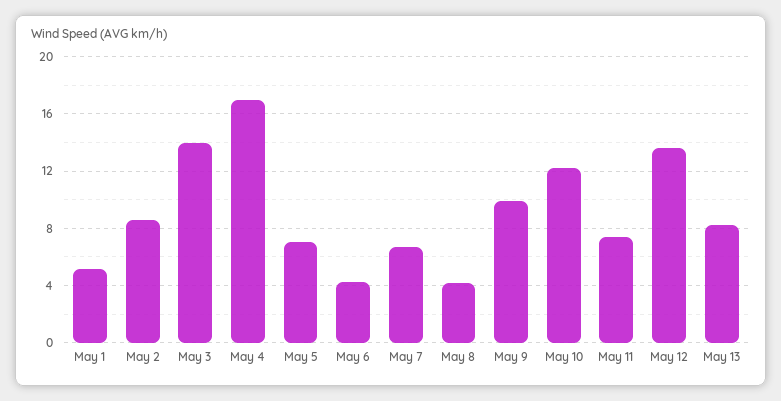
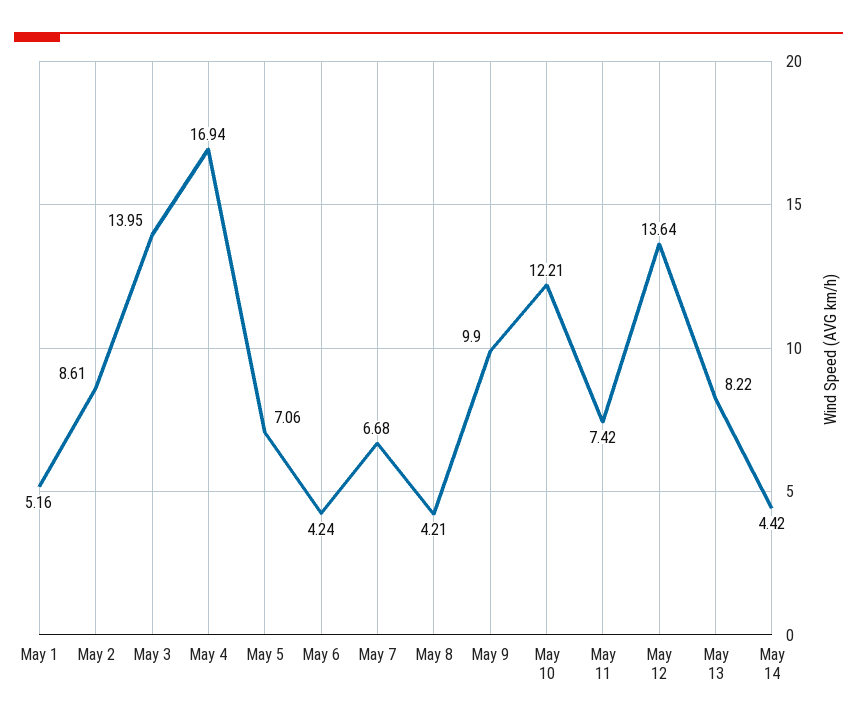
May 14: none -> 4.42

